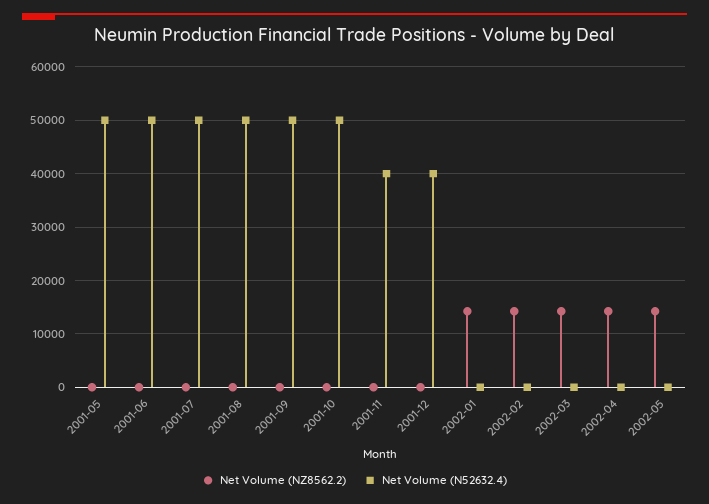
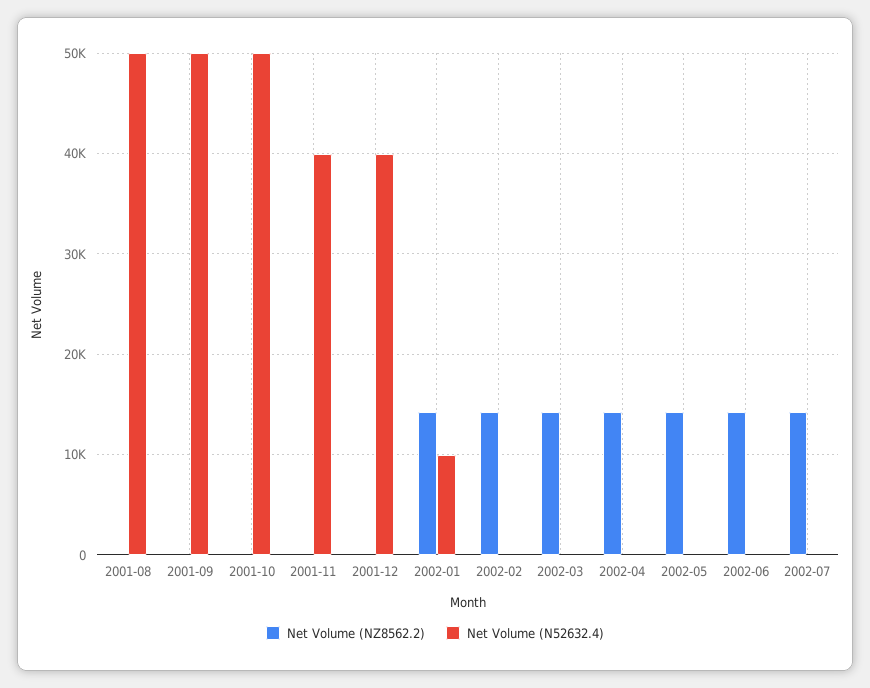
Net Volume (NZ8562.2), 2001-05: 0 -> none
Net Volume (N52632.4), 2001-05: 50000 -> none
Net Volume (NZ8562.2), 2001-06: 0 -> none
Net Volume (N52632.4), 2001-06: 50000 -> none
Net Volume (NZ8562.2), 2001-07: 0 -> none
Net Volume (N52632.4), 2001-07: 50000 -> none
Net Volume (N52632.4), 2002-01: 0 -> 10000
Net Volume (NZ8562.2), 2002-06: none -> 14000
Net Volume (N52632.4), 2002-06: none -> 0
Net Volume (NZ8562.2), 2002-07: none -> 14000
Net Volume (N52632.4), 2002-07: none -> 0

